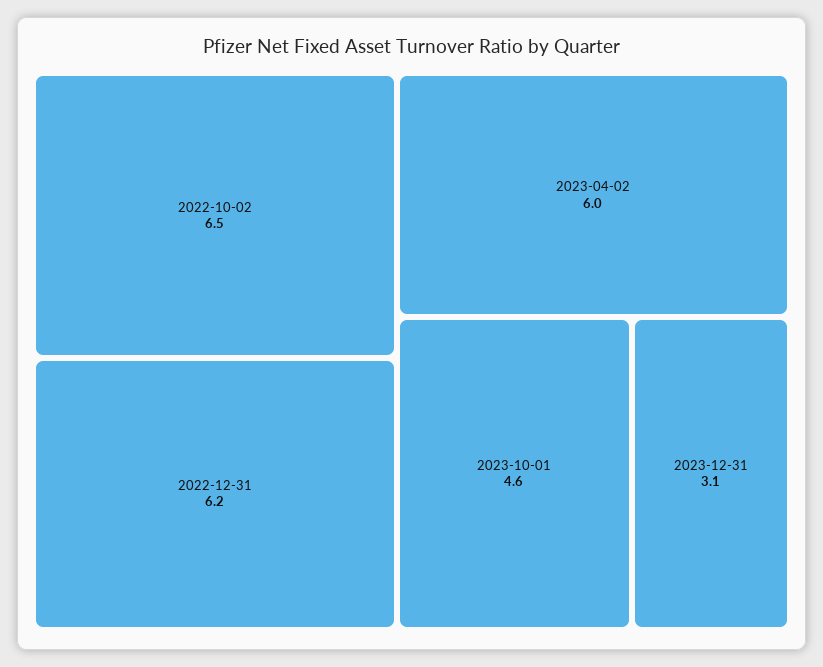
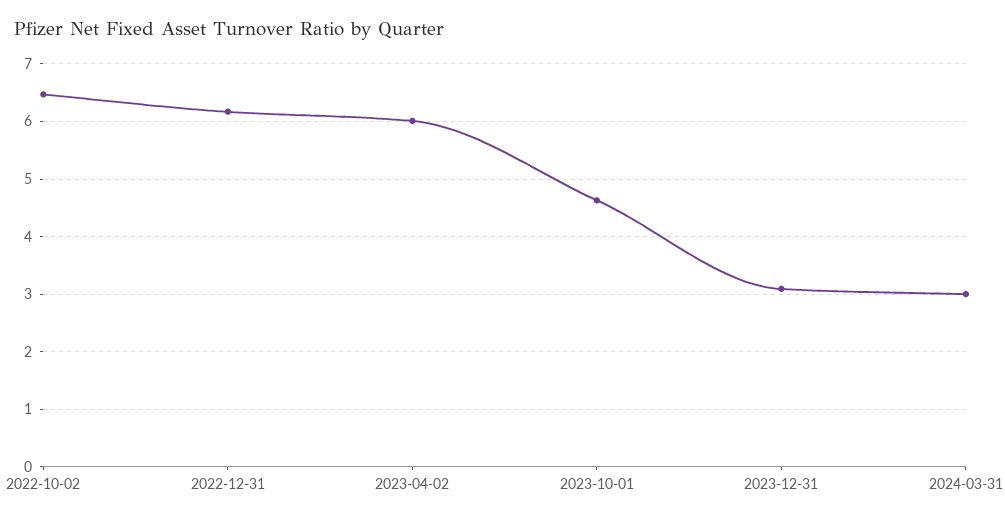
2024-03-31: none -> 3

